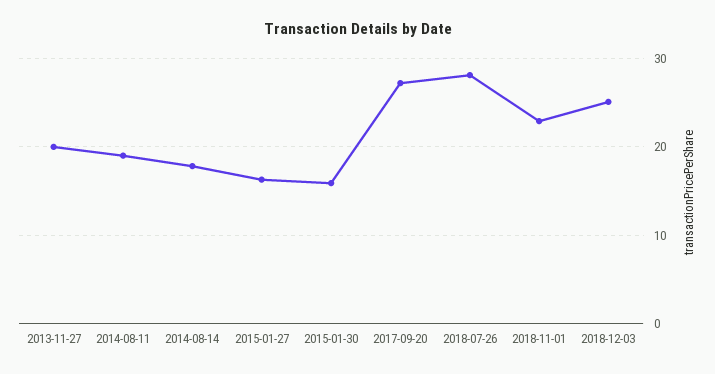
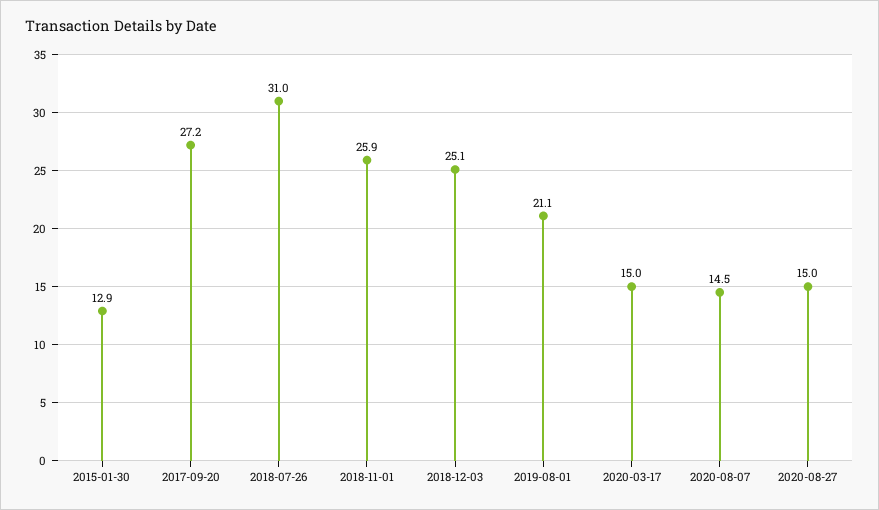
2013-11-27: 20 -> none
2014-08-11: 19 -> none
2014-08-14: 18 -> none
2015-01-27: 16 -> none
2015-01-30: 16 -> 12.9
2018-07-26: 28 -> 31
2018-11-01: 23 -> 25.9
2019-08-01: none -> 21.1
2020-03-17: none -> 15
2020-08-07: none -> 14.5
2020-08-27: none -> 15

